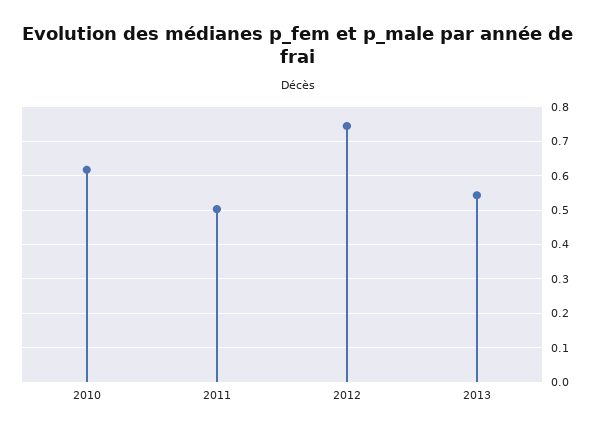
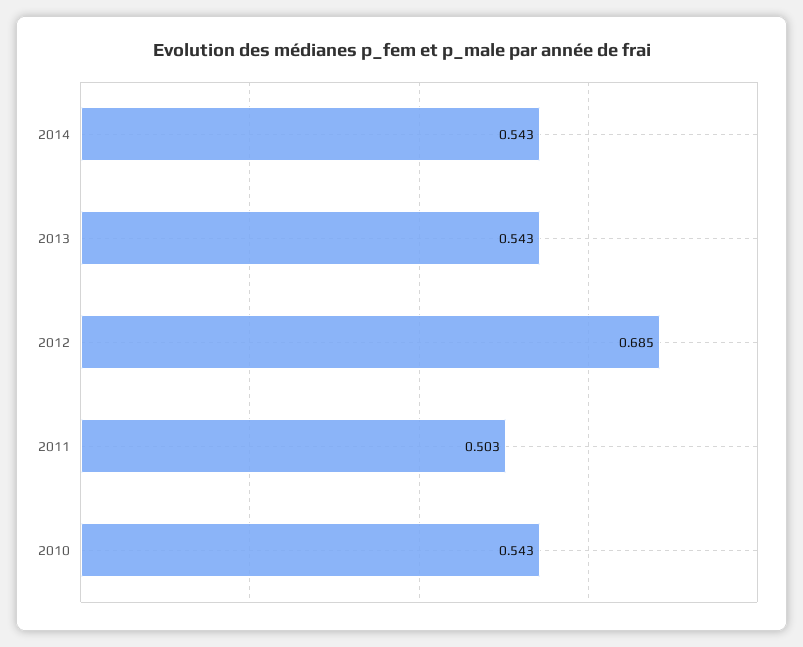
2010: 0.62 -> 0.543
2012: 0.74 -> 0.685
2014: none -> 0.543

